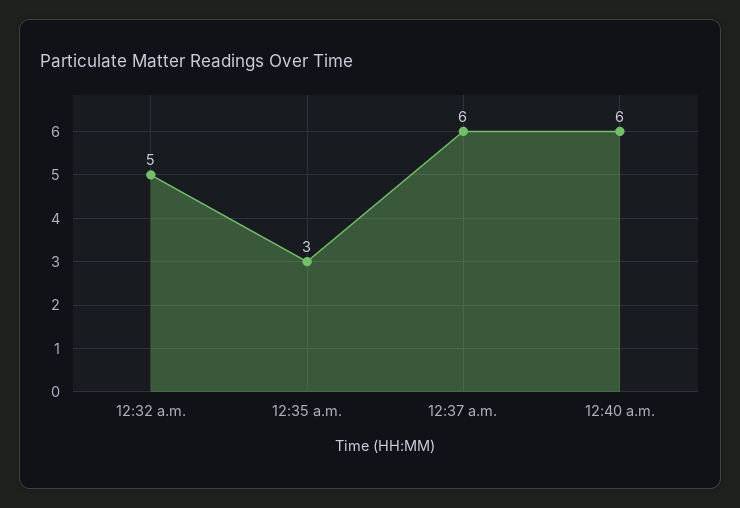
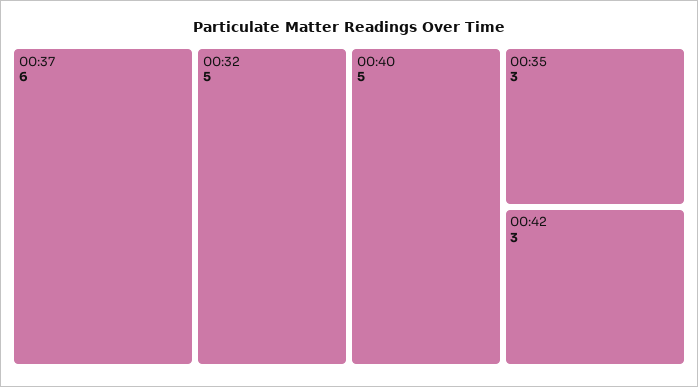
12:40 a.m.: 6 -> 5
00:42: none -> 3

